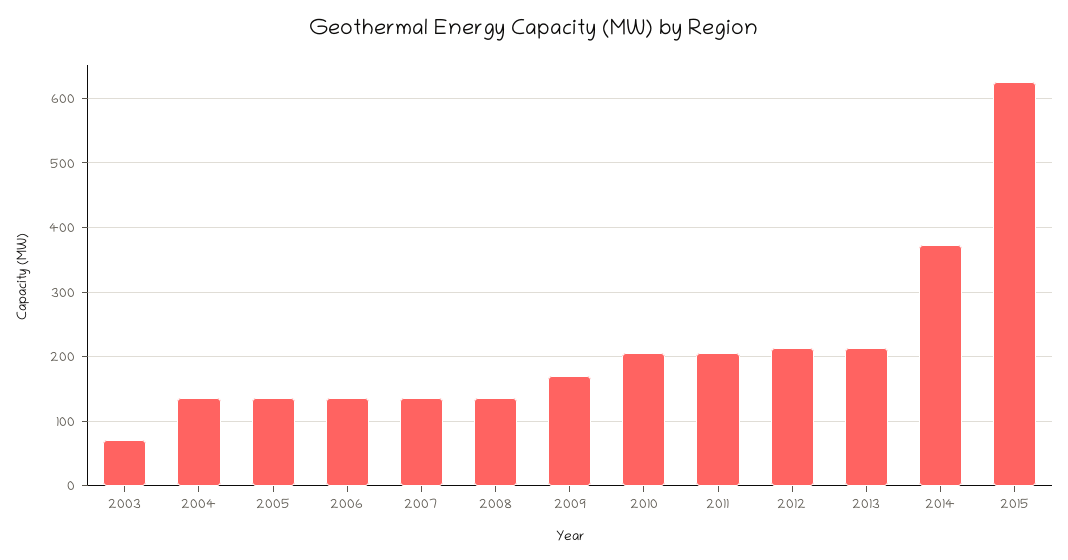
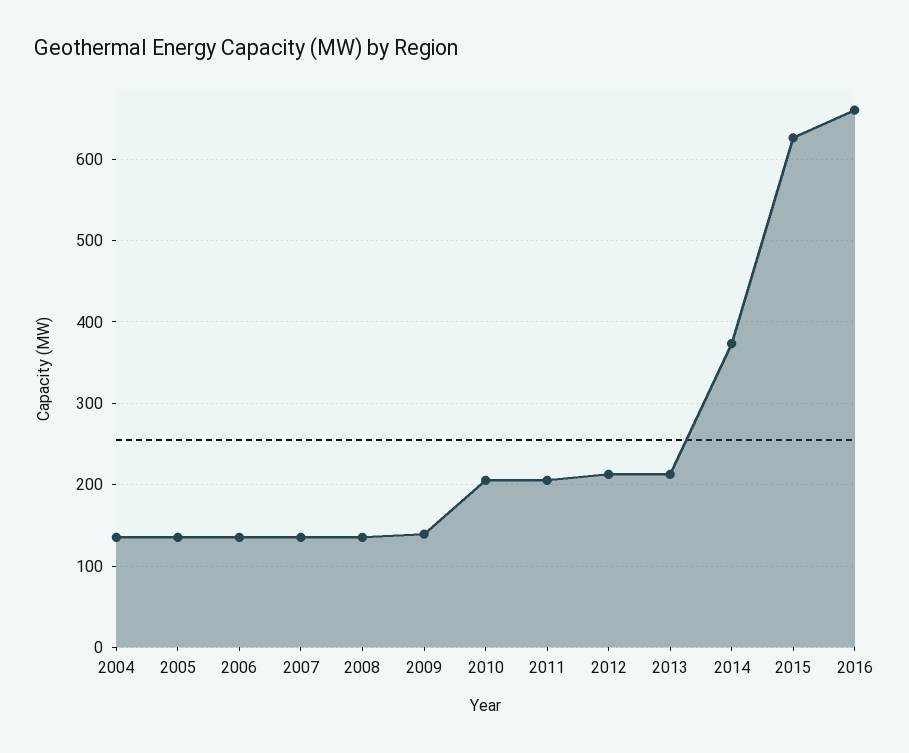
2003: 70 -> none
2009: 170 -> 140
2016: none -> 660

